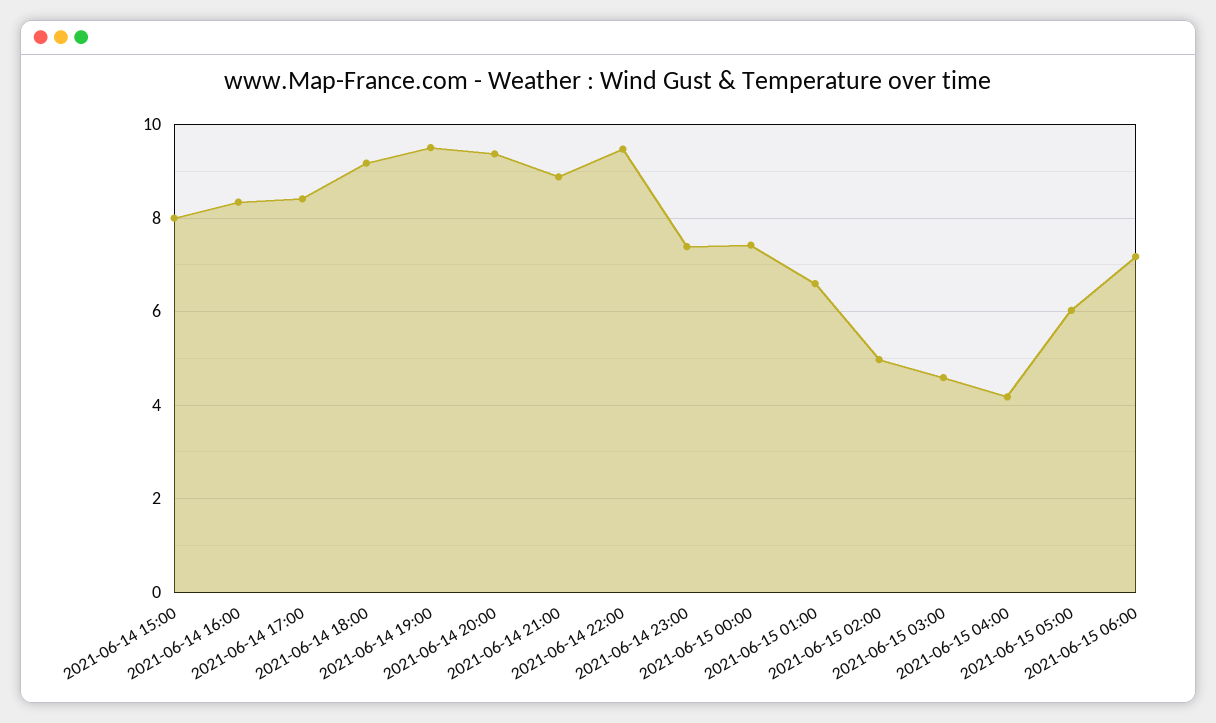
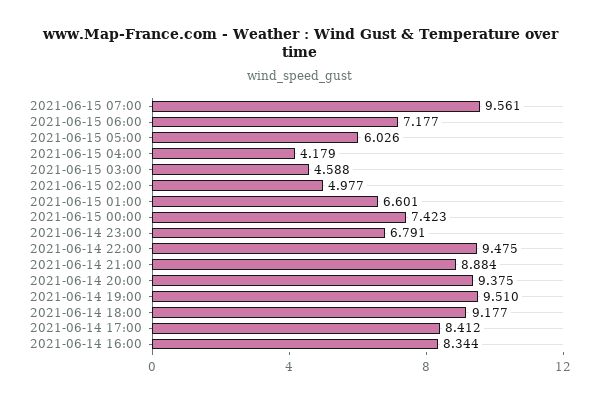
2021-06-14 15:00: 8 -> none
2021-06-14 23:00: 7.4 -> 6.791
2021-06-15 07:00: none -> 9.561

